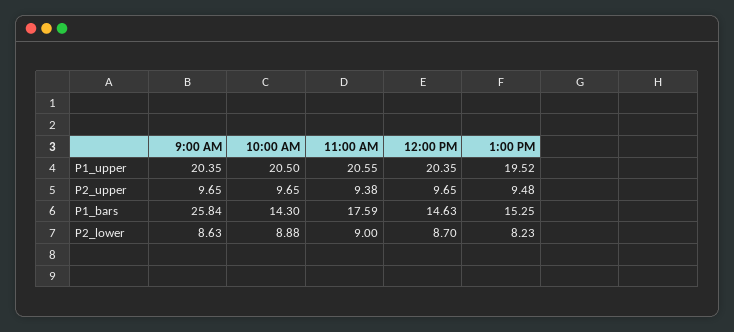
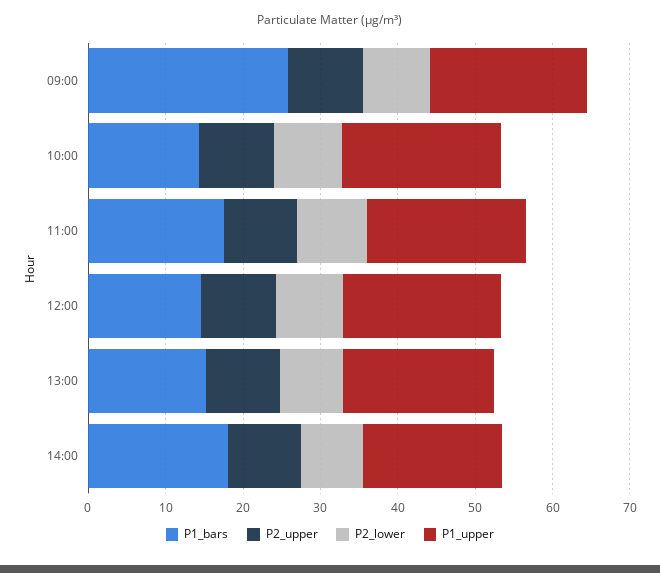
P1_bars, 14:00: none -> 18
P2_upper, 14:00: none -> 10
P2_lower, 14:00: none -> 8
P1_upper, 14:00: none -> 18

